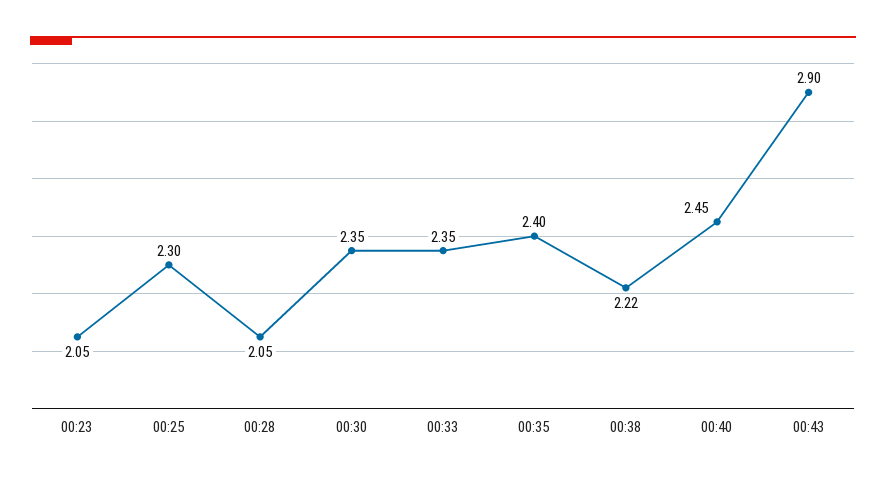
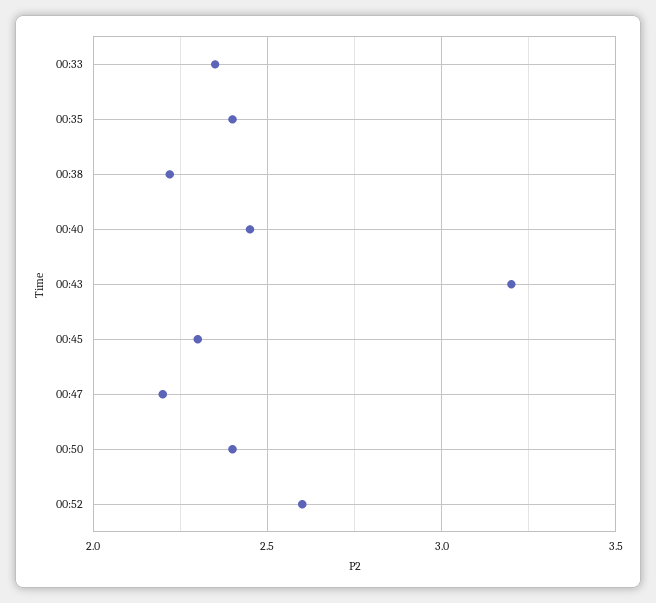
00:23: 2.05 -> none
00:25: 2.3 -> none
00:28: 2.05 -> none
00:30: 2.35 -> none
00:43: 2.9 -> 3.2
00:45: none -> 2.3
00:47: none -> 2.2
00:50: none -> 2.4
00:52: none -> 2.6

